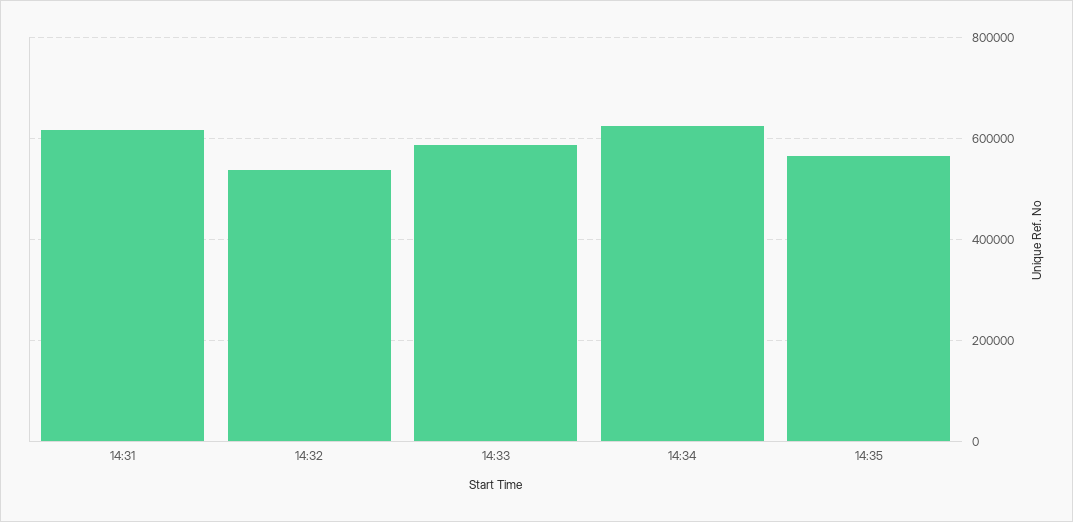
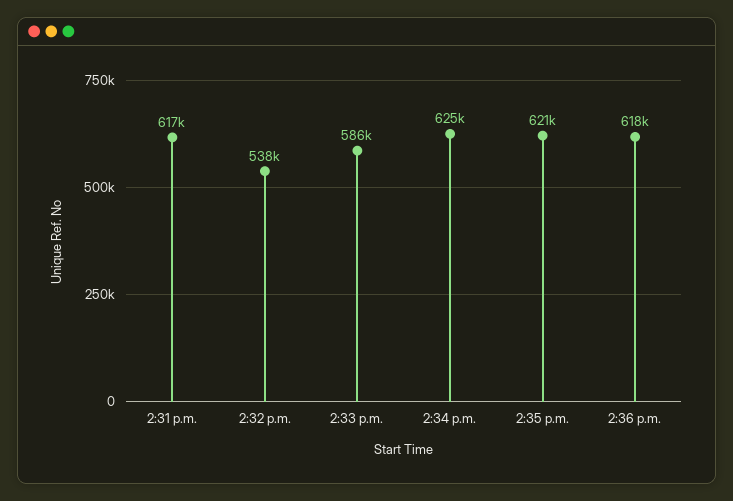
14:35: 560000 -> 621000
2:36 p.m.: none -> 618000

